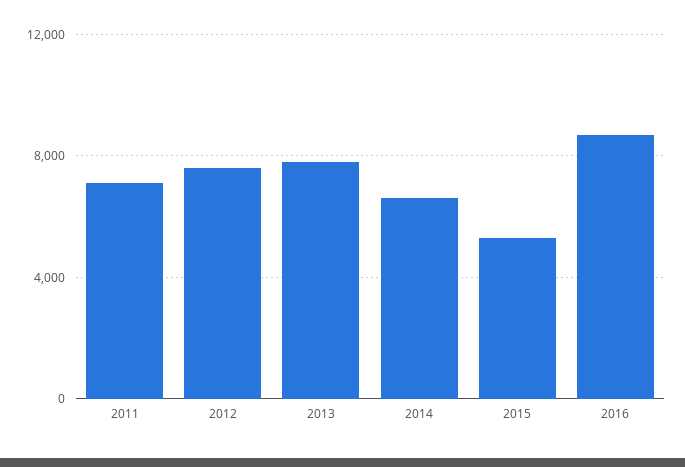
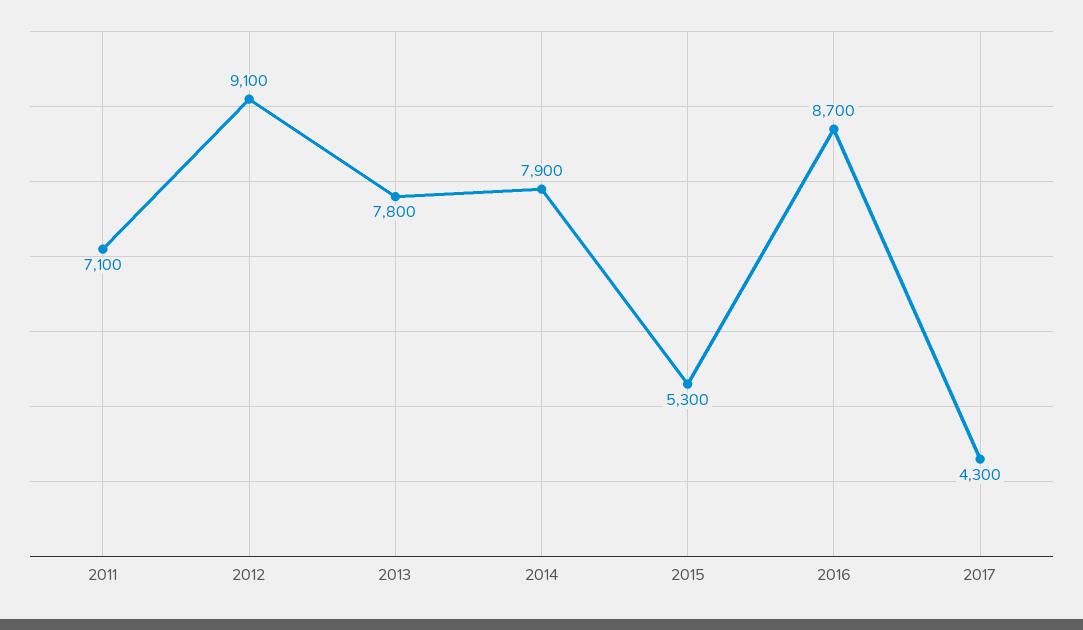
2012: 7500 -> 9100
2014: 6500 -> 7900
2017: none -> 4300

